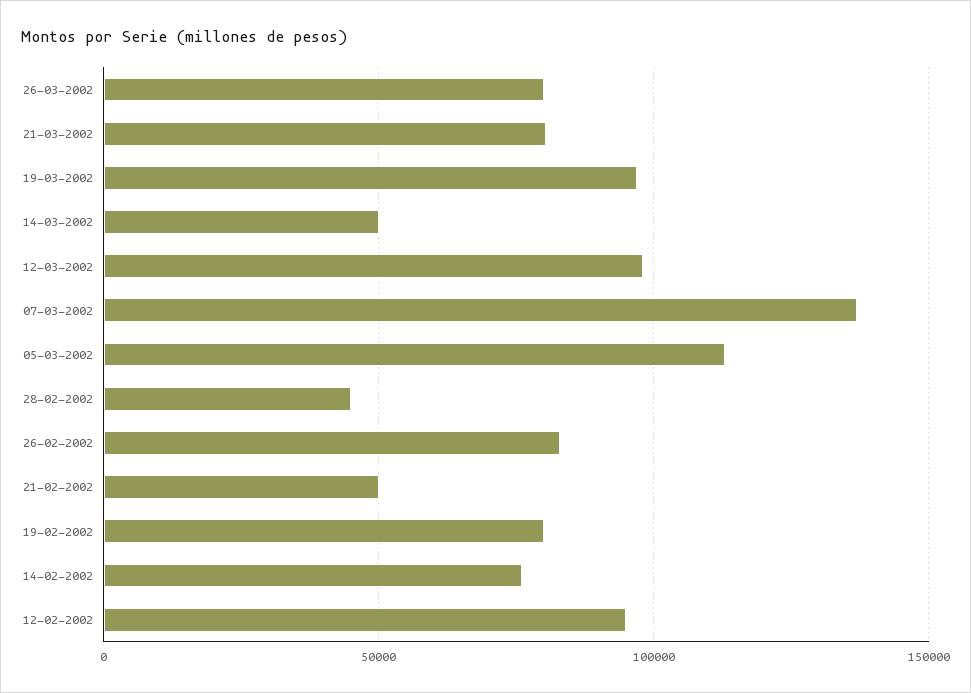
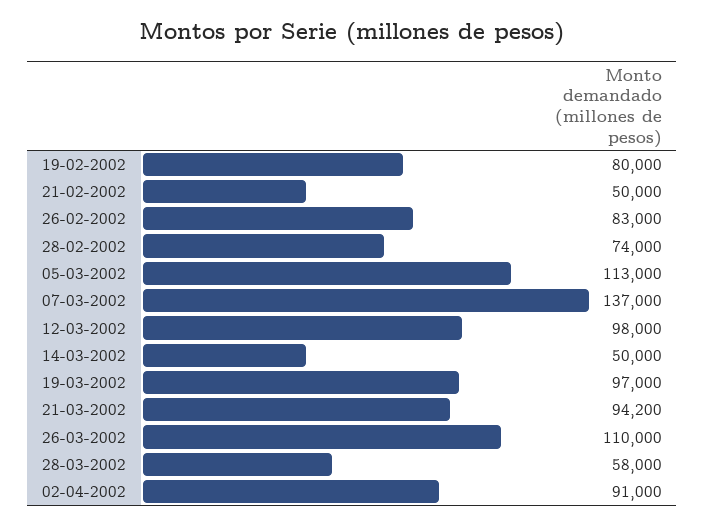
26-03-2002: 80000 -> 110000
21-03-2002: 80000 -> 94200
28-02-2002: 45000 -> 74000
14-02-2002: 75000 -> none
12-02-2002: 95000 -> none
28-03-2002: none -> 58000
02-04-2002: none -> 91000

